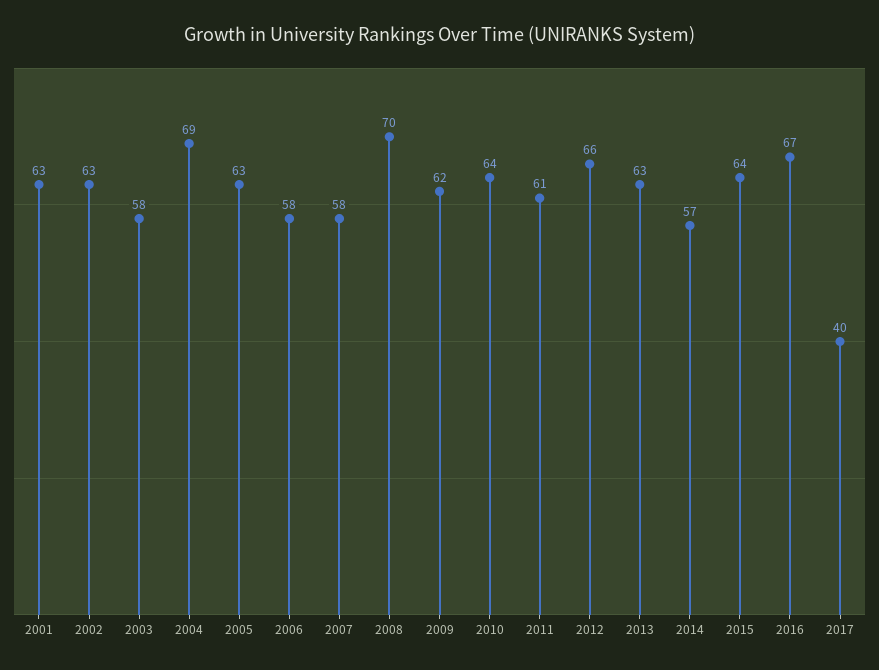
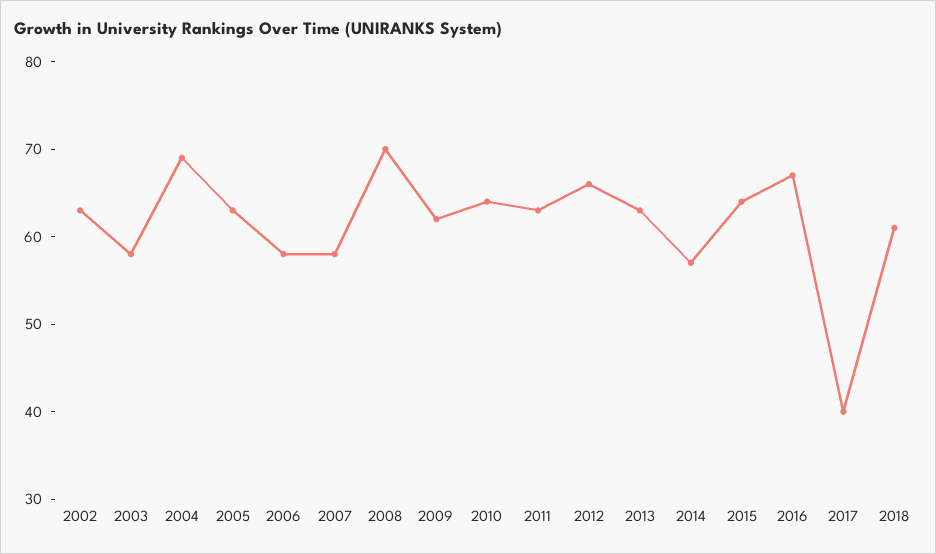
2001: 63 -> none
2011: 61 -> 63
2018: none -> 61

